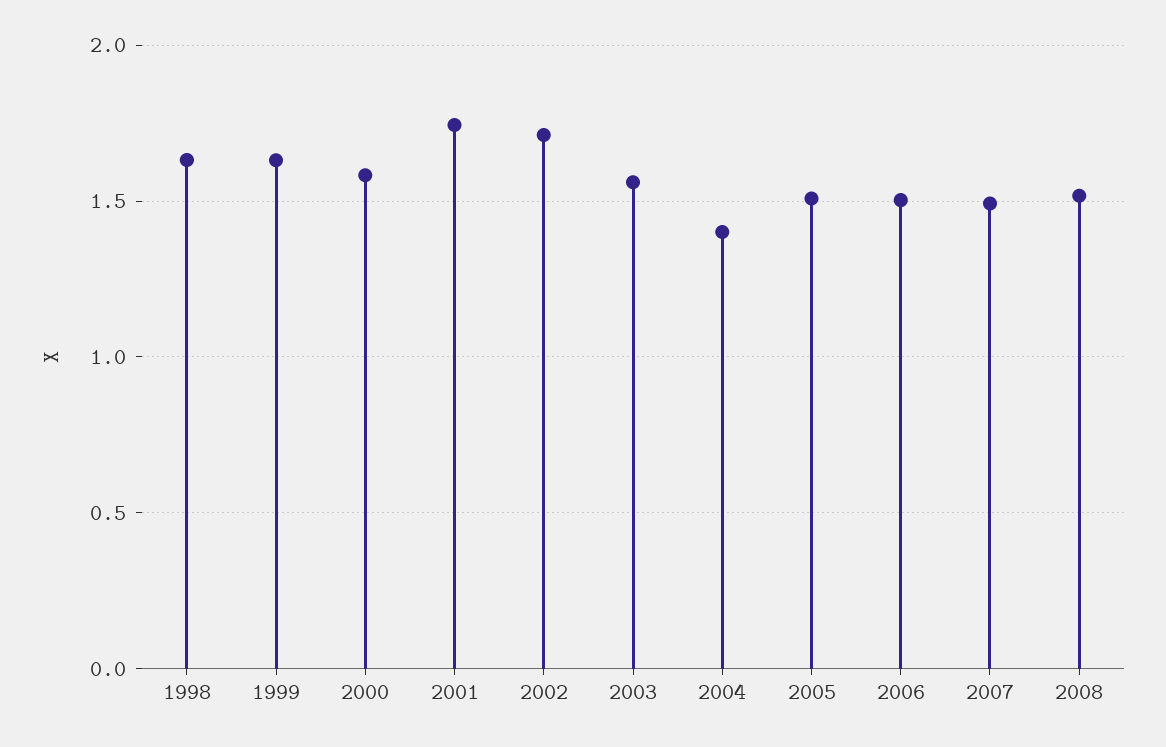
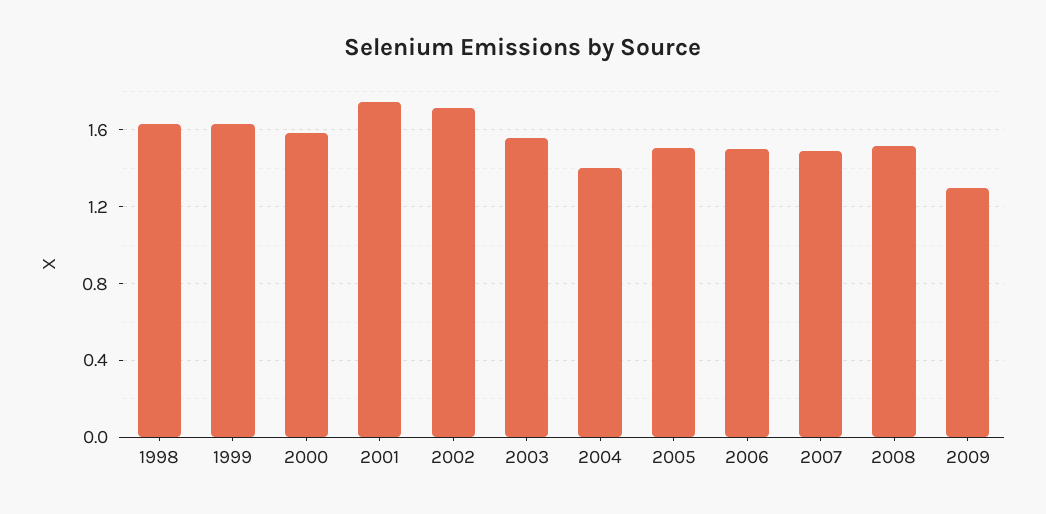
2009: none -> 1.3

